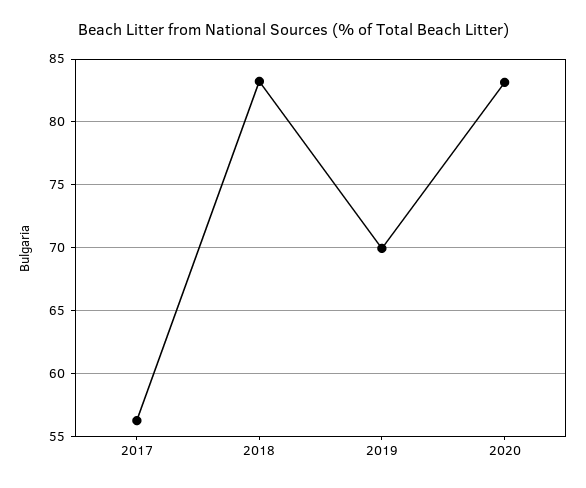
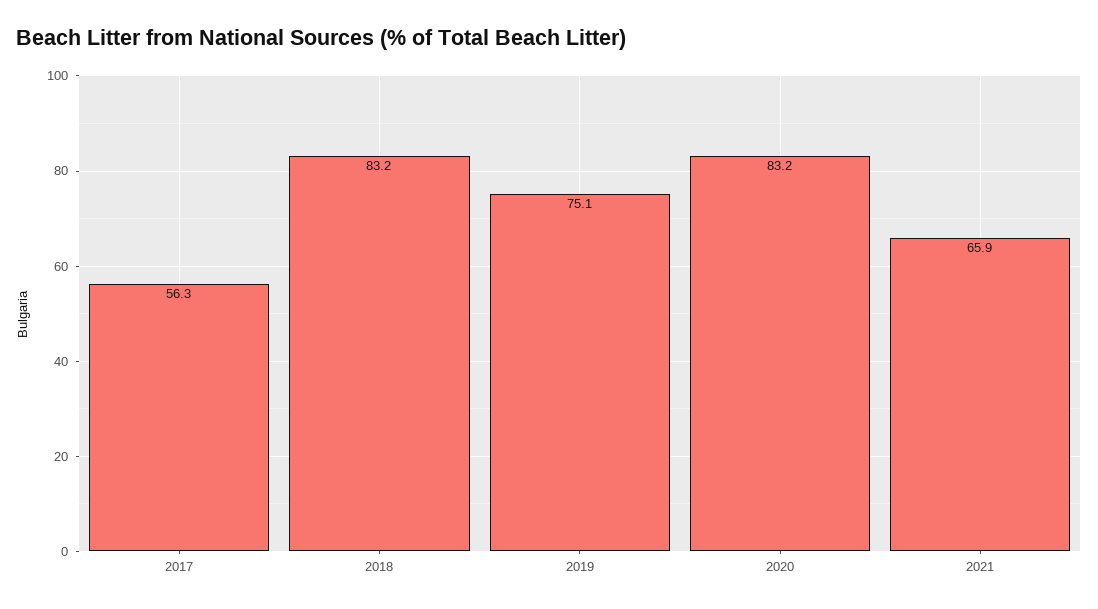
2019: 70 -> 75.1
2021: none -> 65.9

